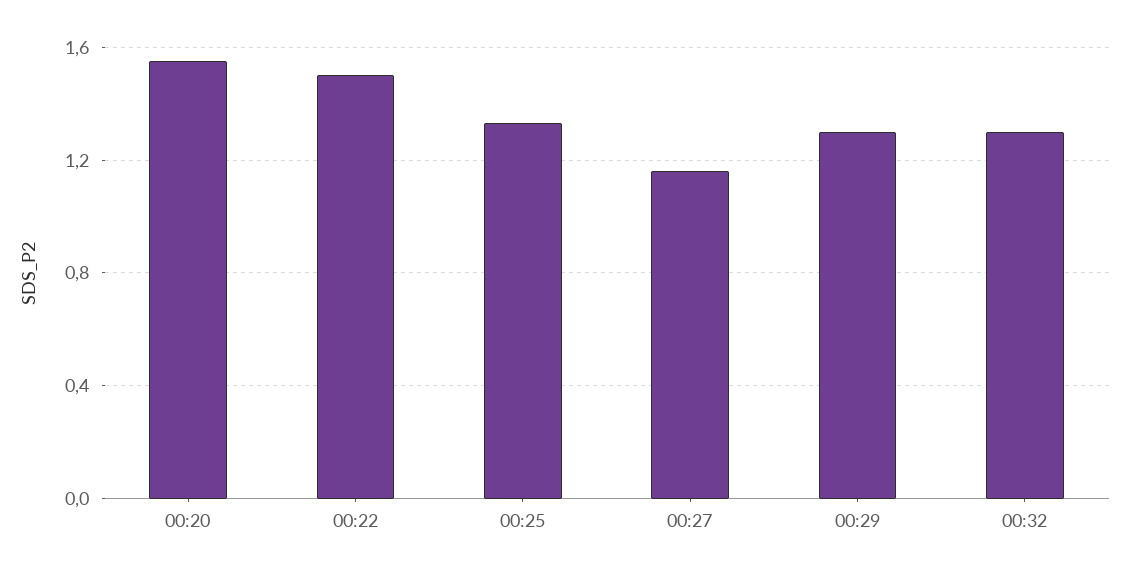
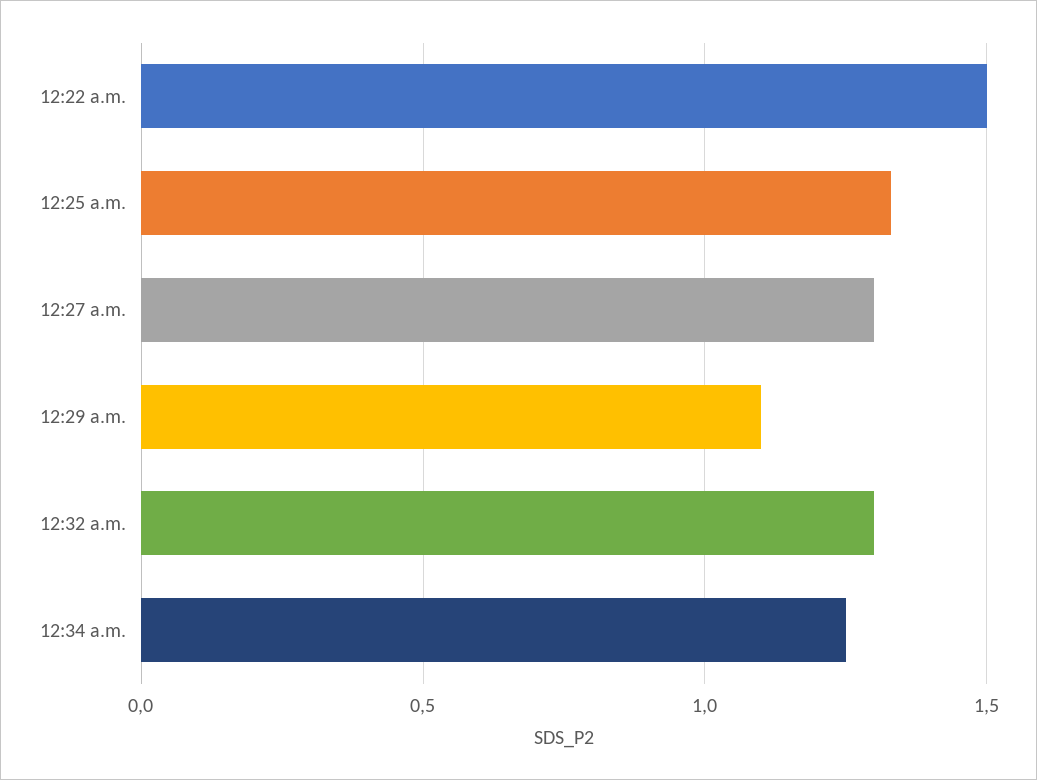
00:20: 1.55 -> none
00:27: 1.15 -> 1.3
00:29: 1.3 -> 1.1
12:34 a.m.: none -> 1.25

